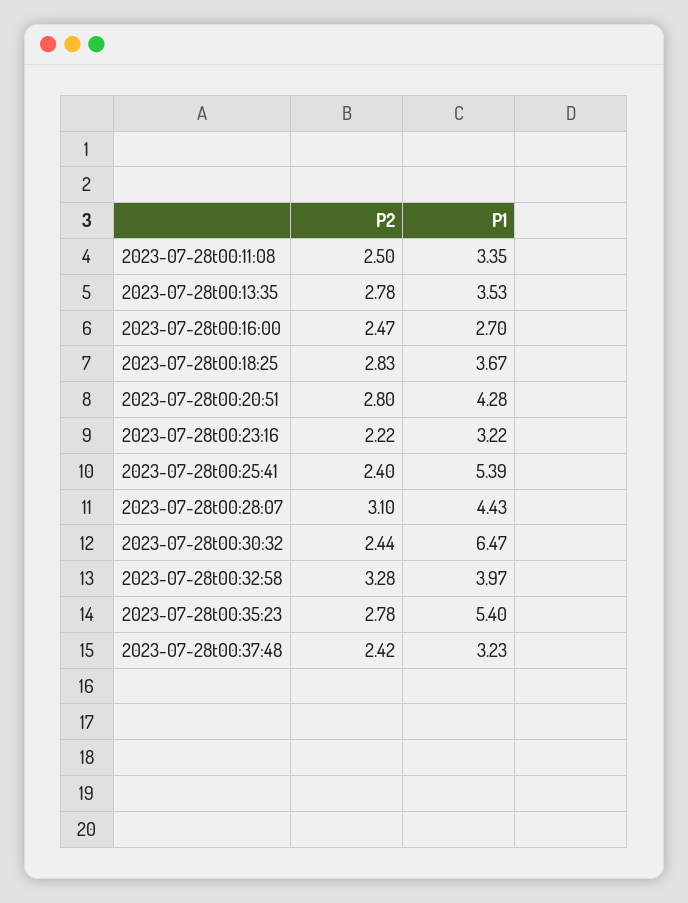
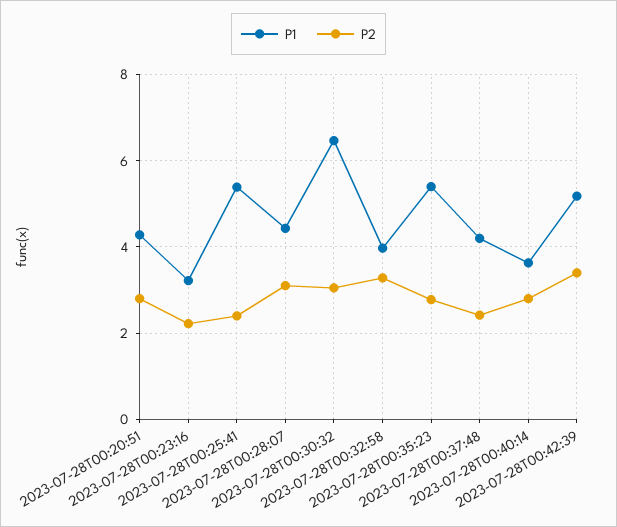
P2, 2023-07-28t00:11:08: 2.5 -> none
P1, 2023-07-28t00:11:08: 3.35 -> none
P2, 2023-07-28t00:13:35: 2.78 -> none
P1, 2023-07-28t00:13:35: 3.53 -> none
P2, 2023-07-28t00:16:00: 2.47 -> none
P1, 2023-07-28t00:16:00: 2.7 -> none
P2, 2023-07-28t00:18:25: 2.83 -> none
P1, 2023-07-28t00:18:25: 3.67 -> none
P2, 2023-07-28t00:30:32: 2.44 -> 3
P1, 2023-07-28t00:37:48: 3.23 -> 4.2
P1, 2023-07-28T00:40:14: none -> 3.6
P2, 2023-07-28T00:40:14: none -> 2.8
P1, 2023-07-28T00:42:39: none -> 5.2
P2, 2023-07-28T00:42:39: none -> 3.4

